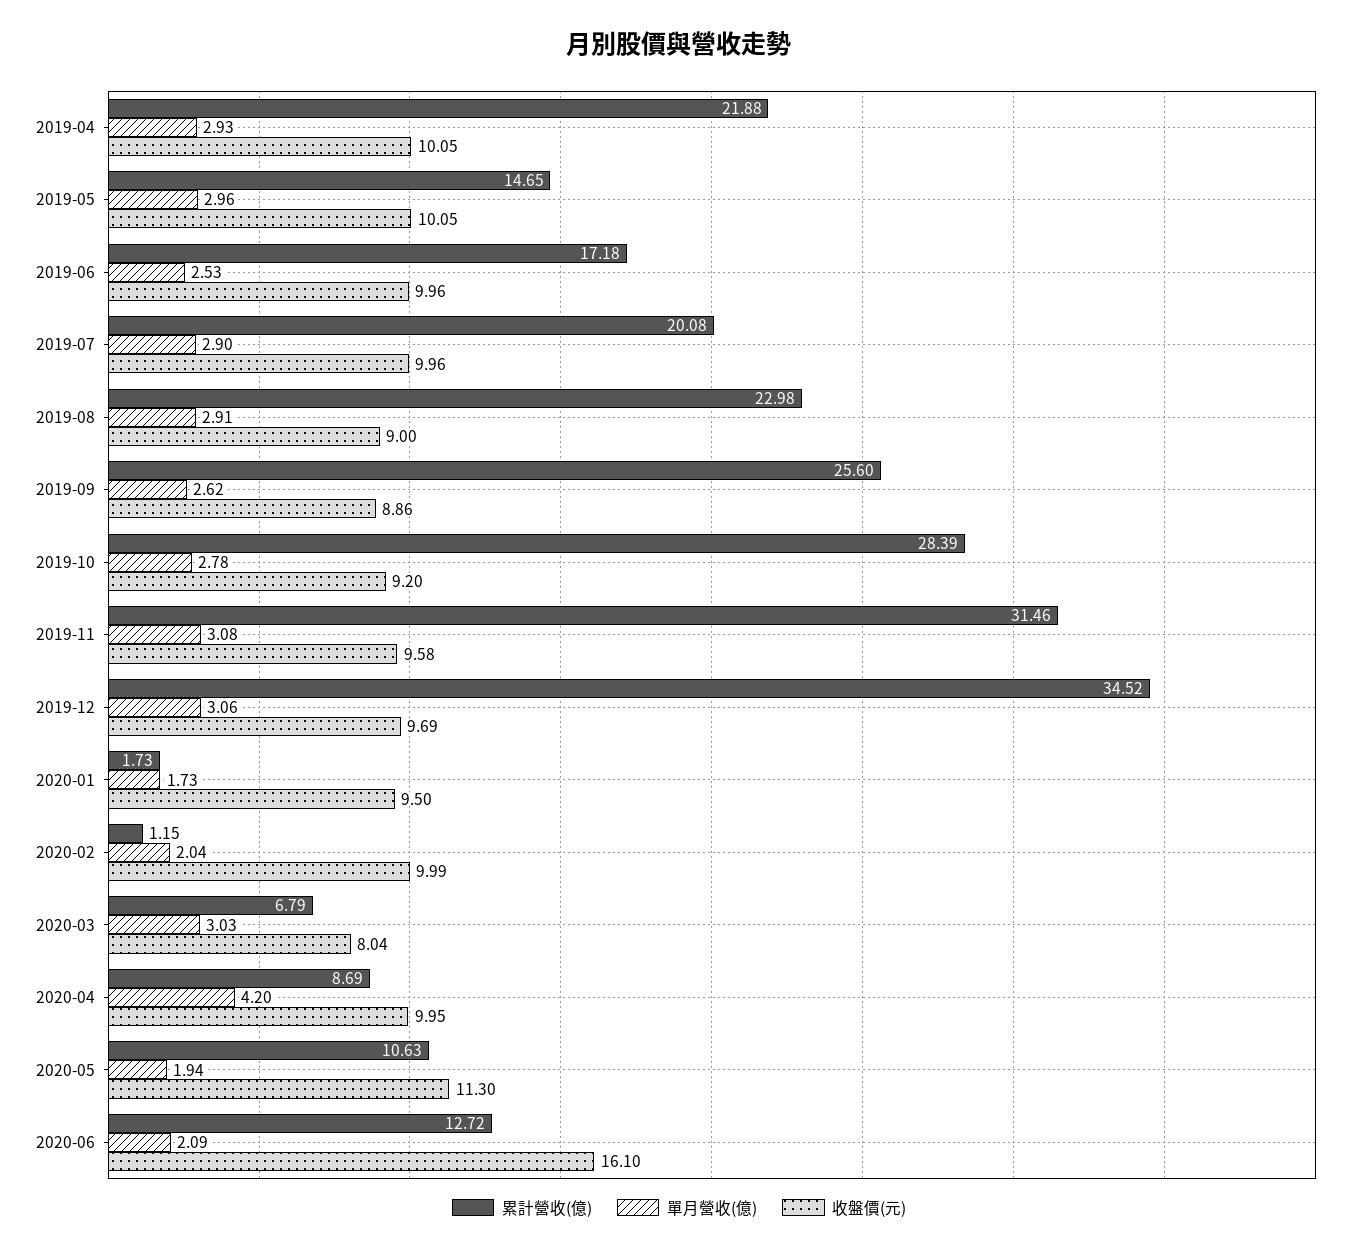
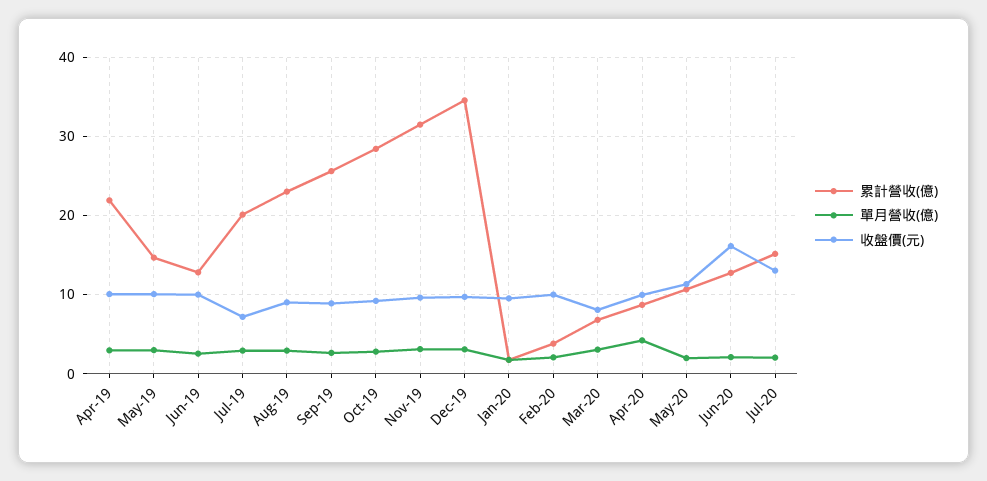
累計營收(億), 2019-06: 17.18 -> 13
收盤價(元), 2019-07: 9.96 -> 7
累計營收(億), 2020-02: 1.15 -> 4
累計營收(億), Jul-20: none -> 15
單月營收(億), Jul-20: none -> 2
收盤價(元), Jul-20: none -> 13

